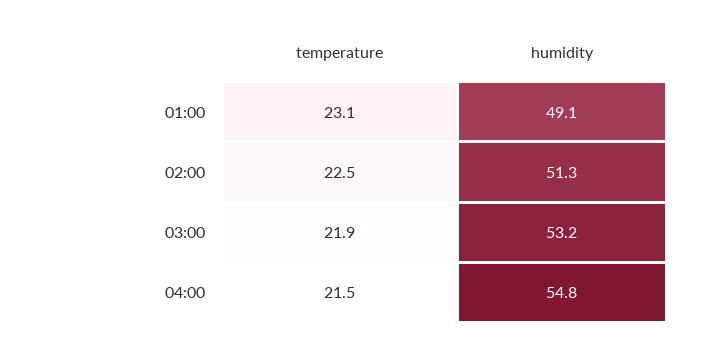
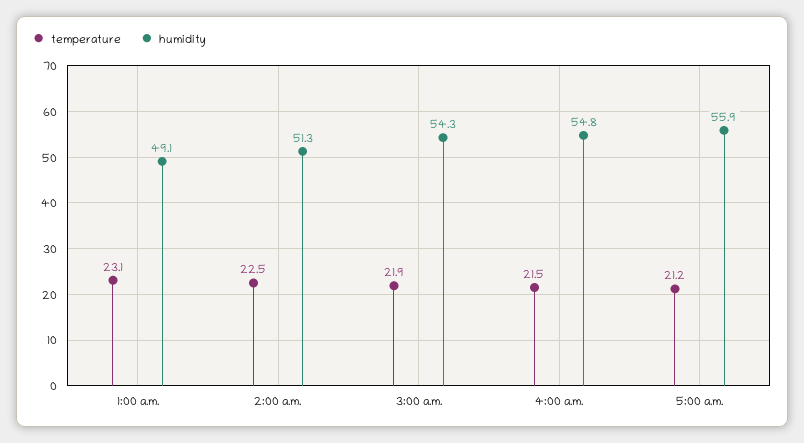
humidity, 03:00: 53.2 -> 54.3
temperature, 5:00 a.m.: none -> 21.2
humidity, 5:00 a.m.: none -> 55.9

